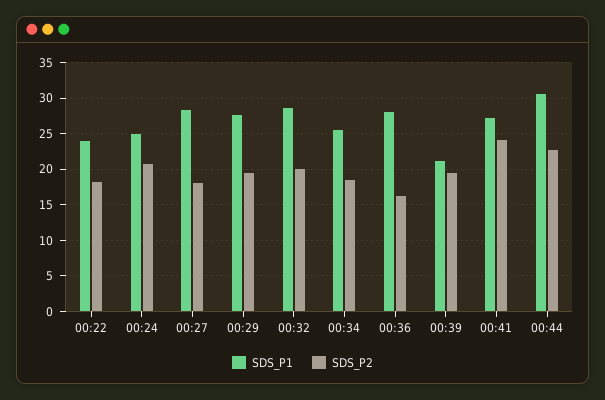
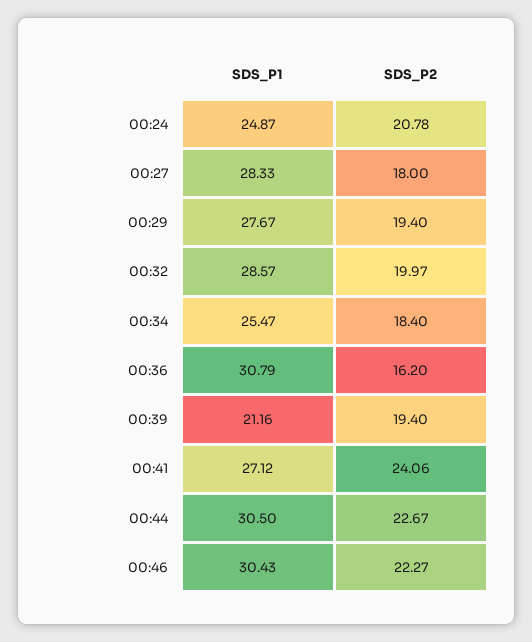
SDS_P1, 00:22: 24 -> none
SDS_P2, 00:22: 18 -> none
SDS_P1, 00:36: 28 -> 30.79
SDS_P1, 00:46: none -> 30.43
SDS_P2, 00:46: none -> 22.27

